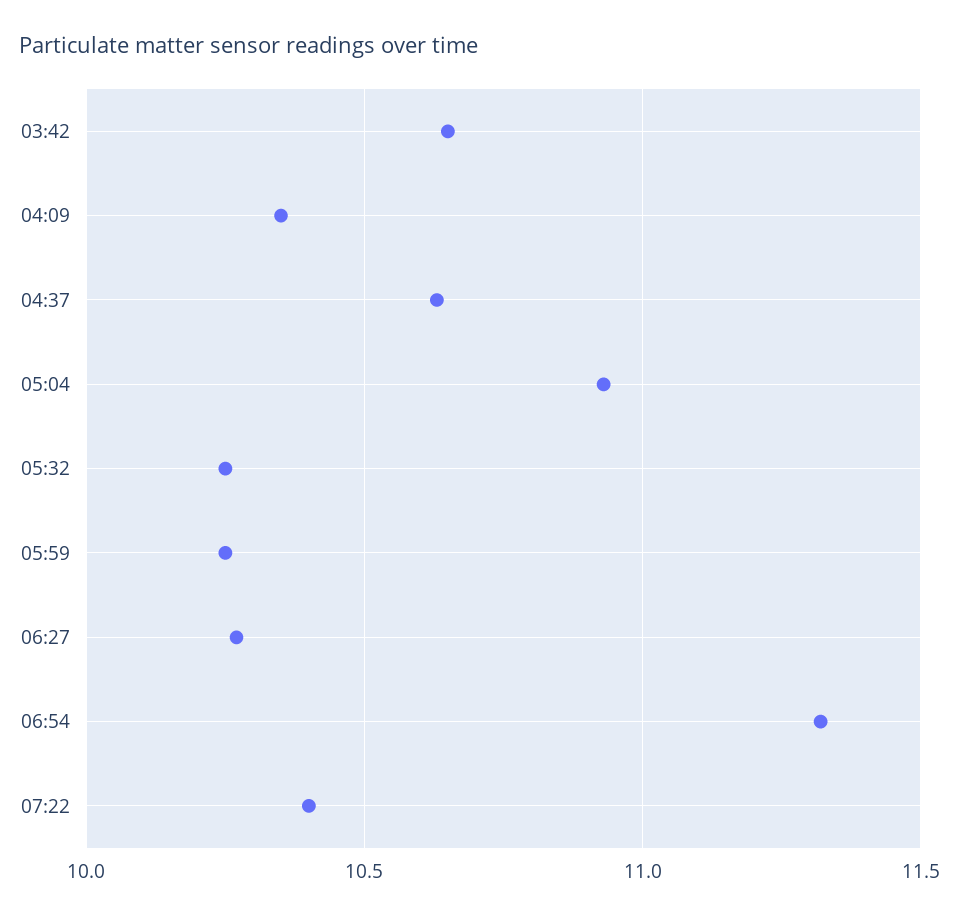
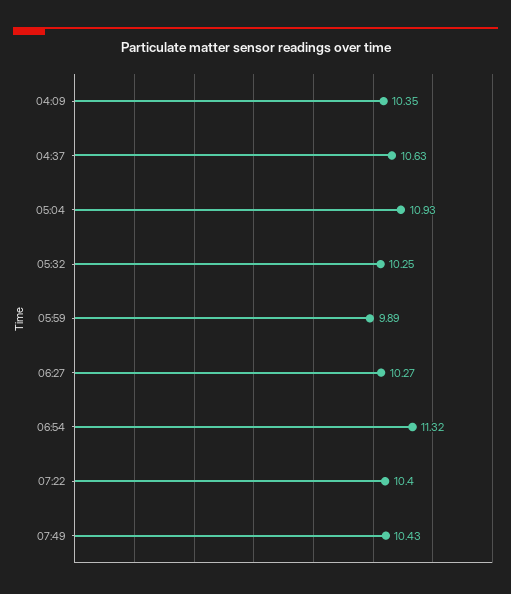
03:42: 10.65 -> none
05:59: 10.25 -> 9.89
07:49: none -> 10.43

